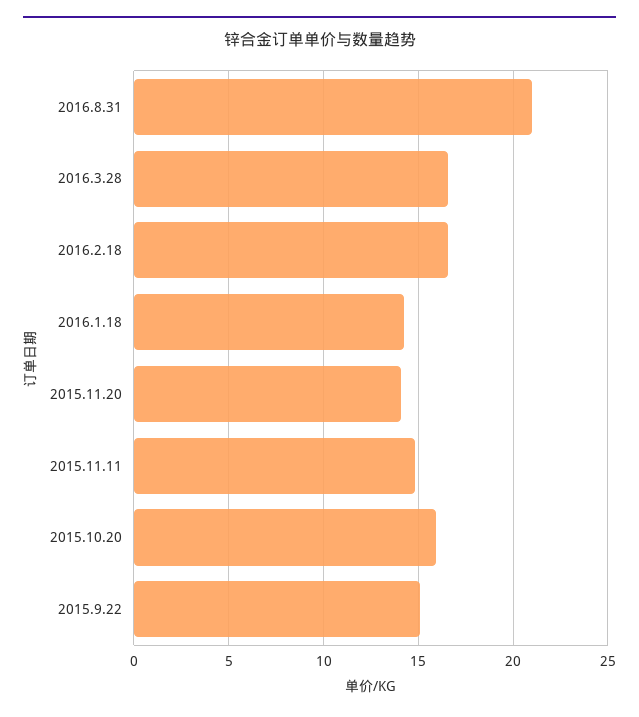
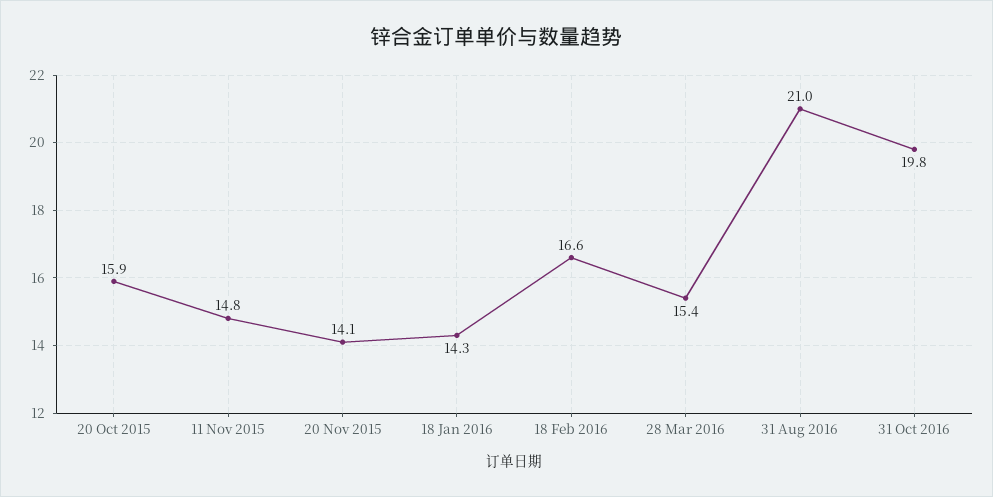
2016.3.28: 16.5 -> 15.4
2015.9.22: 15 -> none
31 Oct 2016: none -> 19.8

